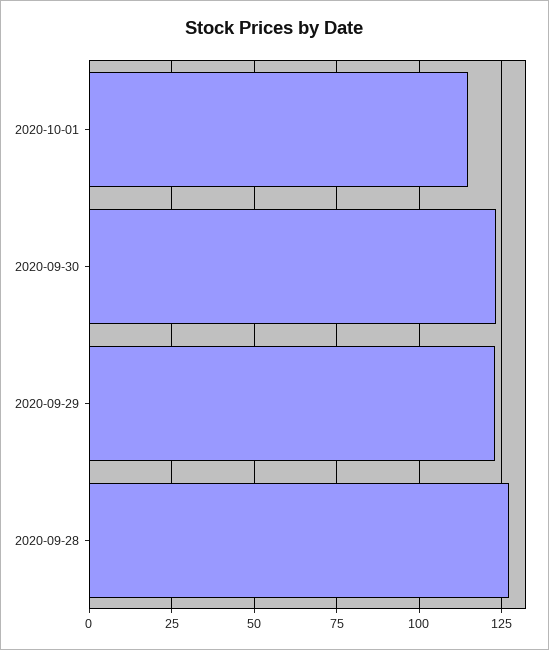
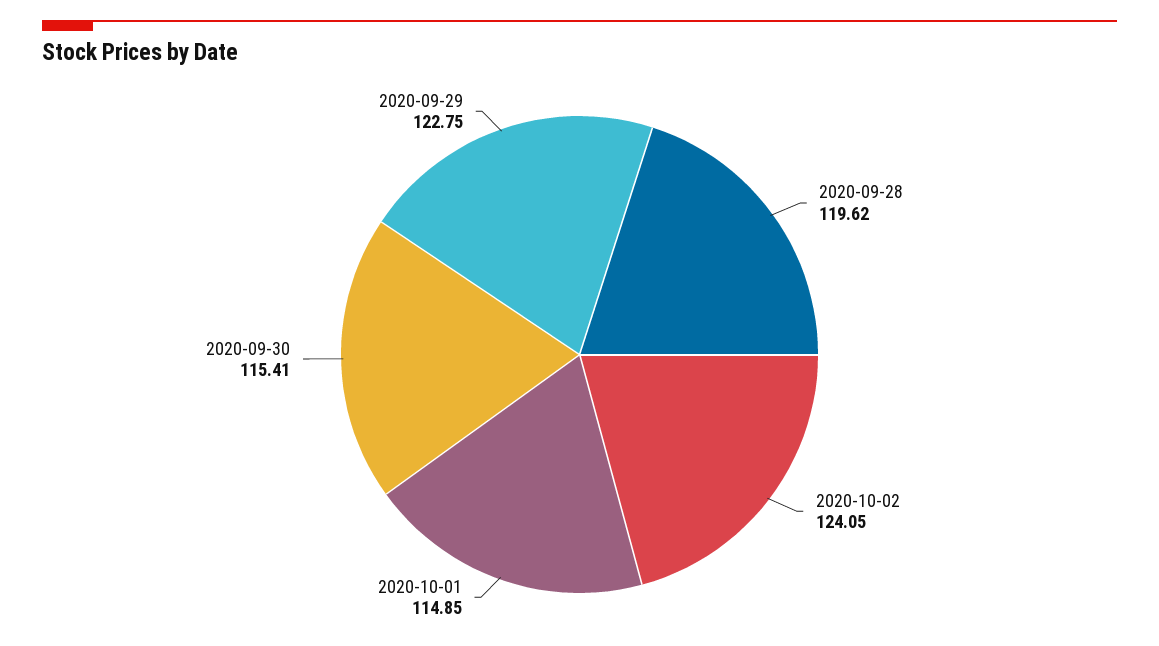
2020-09-30: 122.5 -> 115.41
2020-09-28: 127.5 -> 119.62
2020-10-02: none -> 124.05

